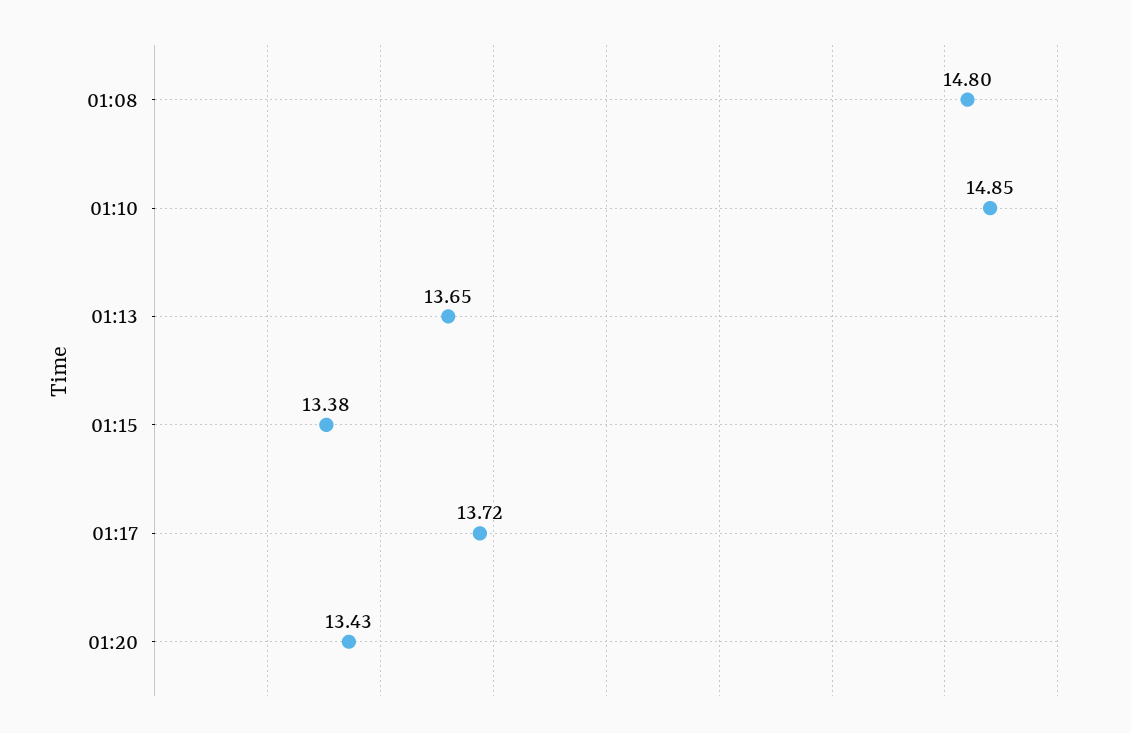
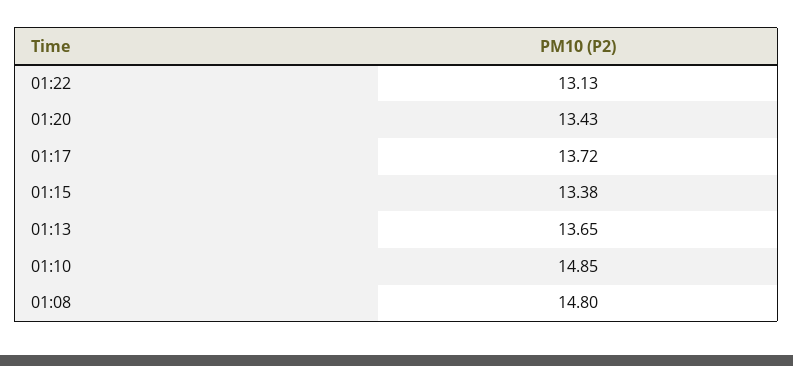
01:22: none -> 13.13

